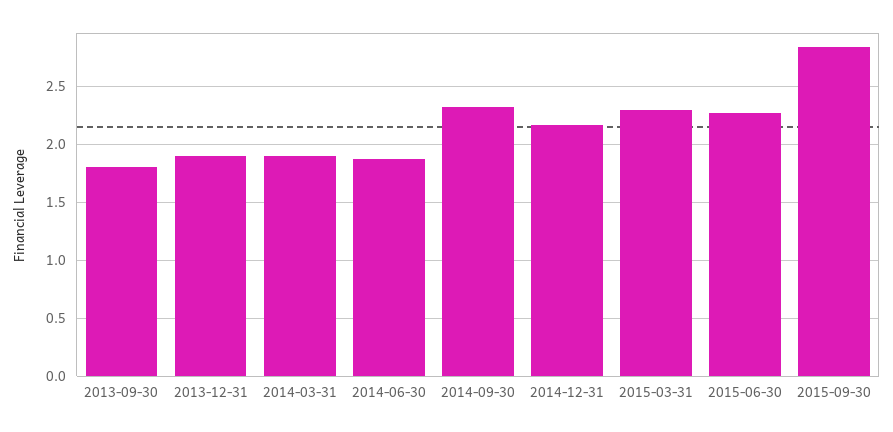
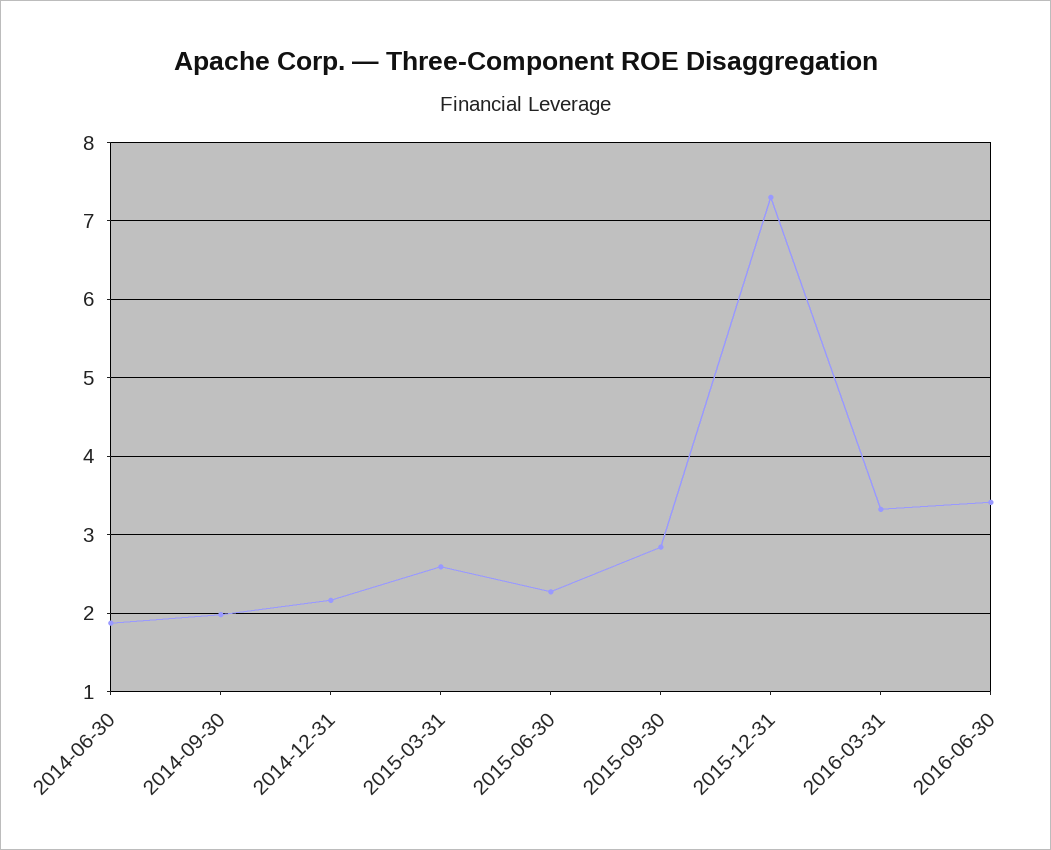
2013-09-30: 1.8 -> none
2013-12-31: 1.9 -> none
2014-03-31: 1.9 -> none
2014-09-30: 2.3 -> 2
2015-03-31: 2.3 -> 2.6
2015-12-31: none -> 7.3
2016-03-31: none -> 3.3
2016-06-30: none -> 3.4

